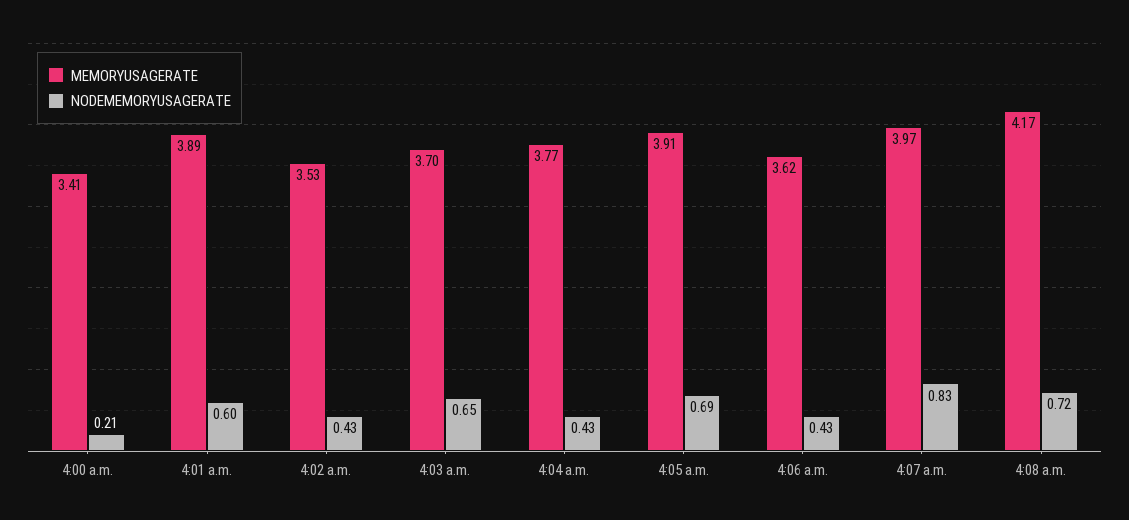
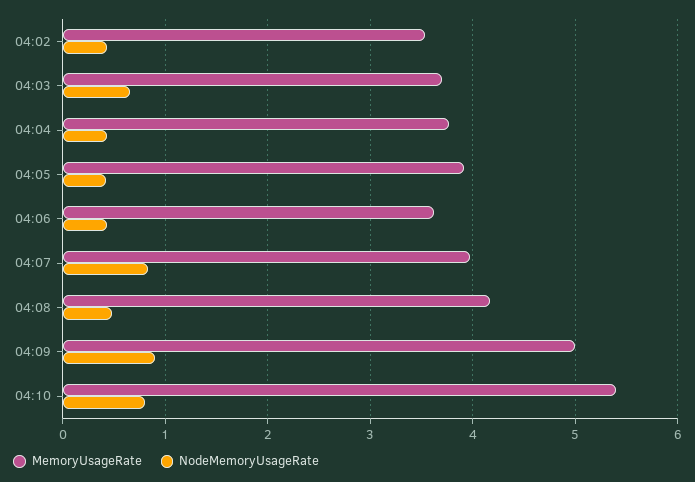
MEMORYUSAGERATE, 4:00 a.m.: 3.41 -> none
NODEMEMORYUSAGERATE, 4:00 a.m.: 0.21 -> none
MEMORYUSAGERATE, 4:01 a.m.: 3.89 -> none
NODEMEMORYUSAGERATE, 4:01 a.m.: 0.6 -> none
NODEMEMORYUSAGERATE, 4:05 a.m.: 0.69 -> 0.4
NODEMEMORYUSAGERATE, 4:08 a.m.: 0.72 -> 0.5
MEMORYUSAGERATE, 04:09: none -> 5
NODEMEMORYUSAGERATE, 04:09: none -> 0.9
MEMORYUSAGERATE, 04:10: none -> 5.4
NODEMEMORYUSAGERATE, 04:10: none -> 0.8

